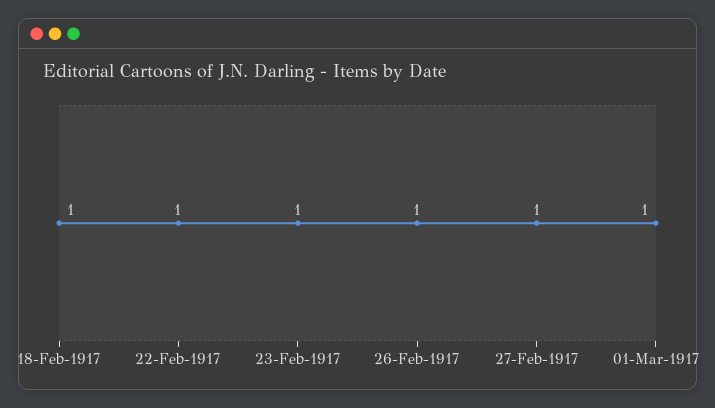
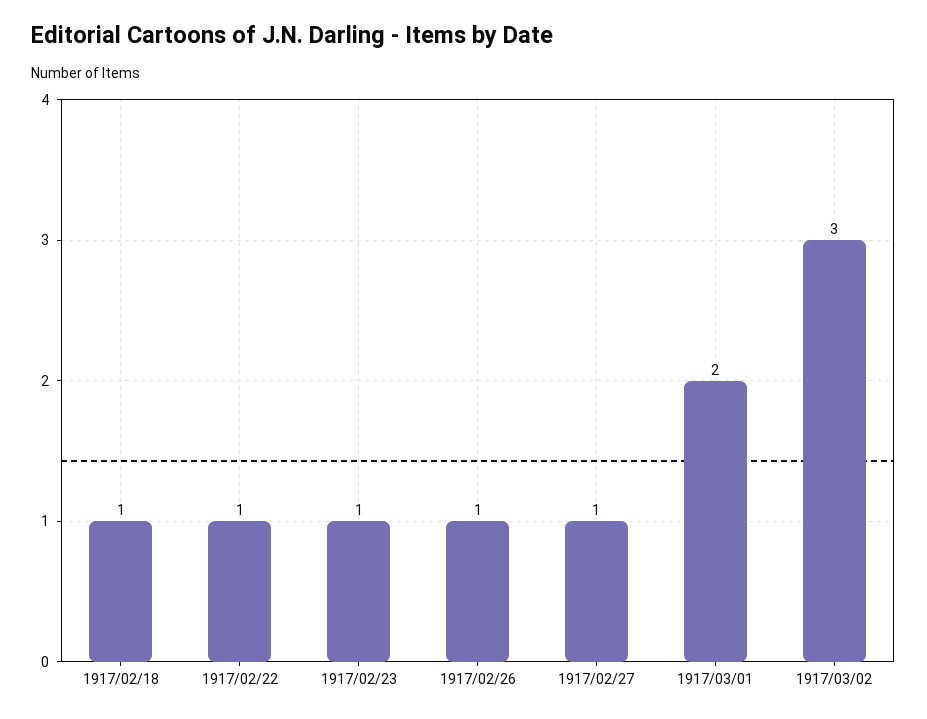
01-Mar-1917: 1 -> 2
1917/03/02: none -> 3

